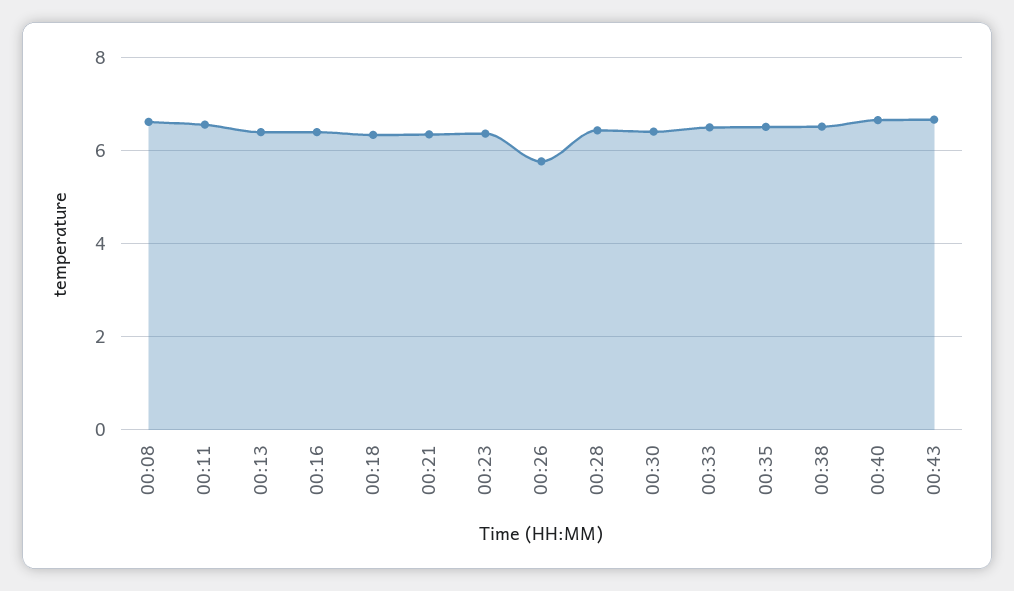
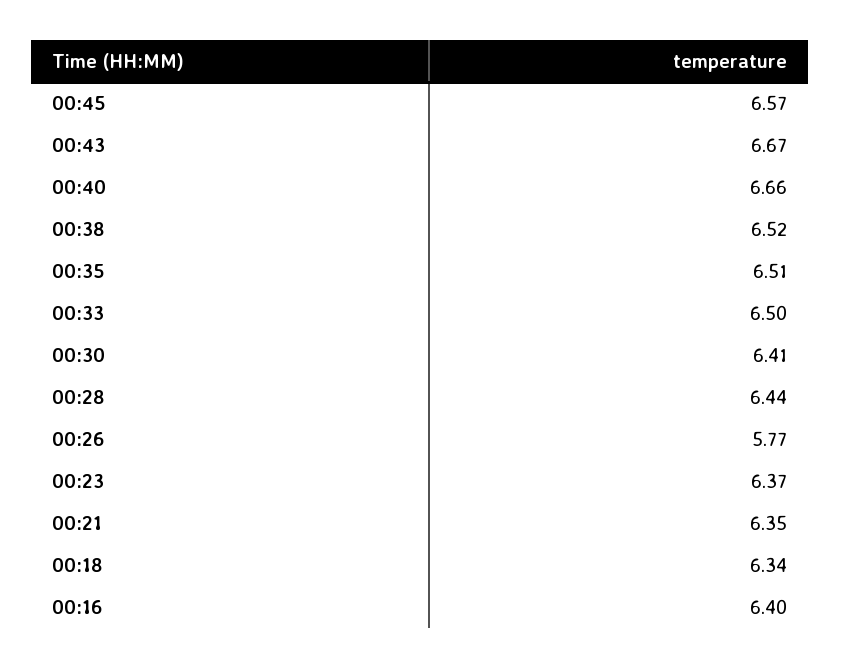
00:08: 6.6 -> none
00:11: 6.6 -> none
00:13: 6.4 -> none
00:45: none -> 6.57

